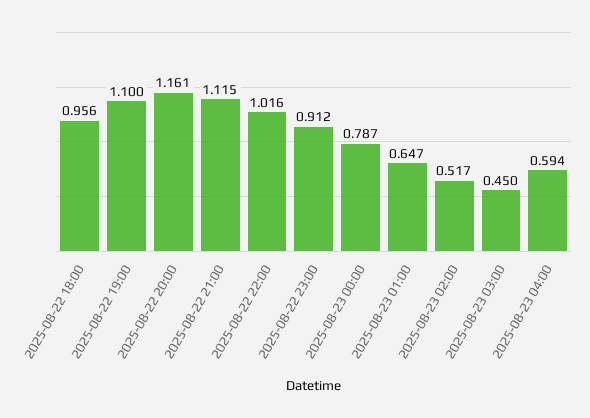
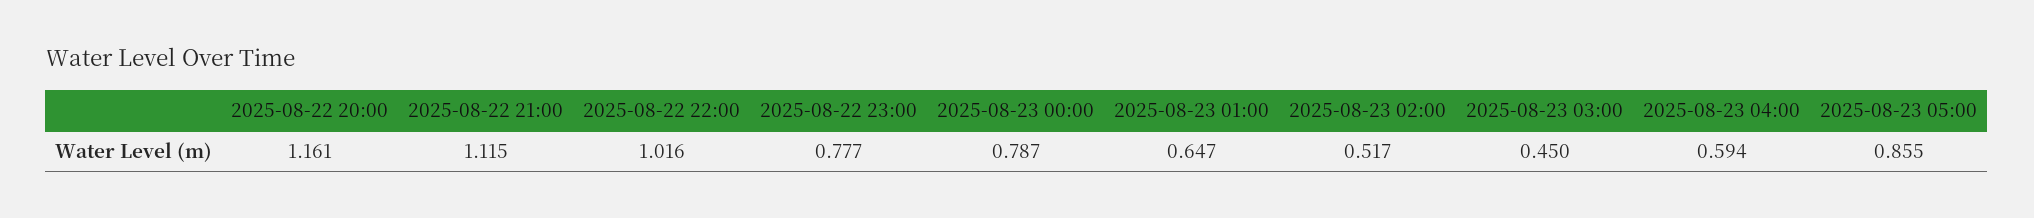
2025-08-22 18:00: 0.956 -> none
2025-08-22 19:00: 1.1 -> none
2025-08-22 23:00: 0.912 -> 0.777
2025-08-23 05:00: none -> 0.855

